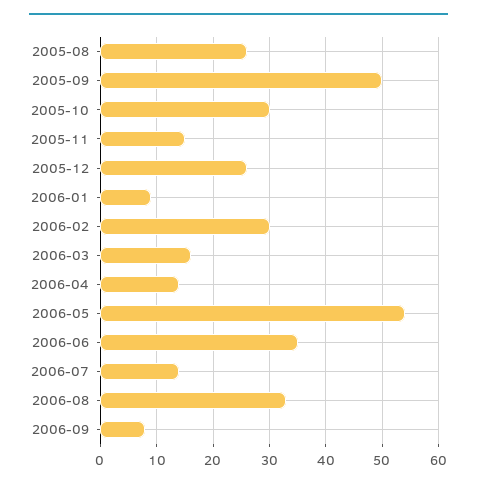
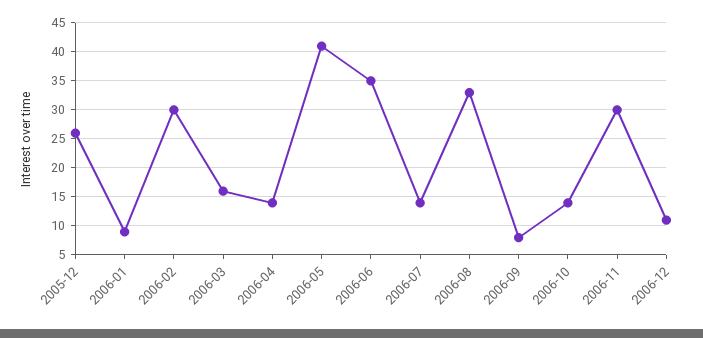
2005-08: 25 -> none
2005-09: 50 -> none
2005-10: 30 -> none
2005-11: 15 -> none
2006-05: 55 -> 40
2006-10: none -> 15
2006-11: none -> 30
2006-12: none -> 10

